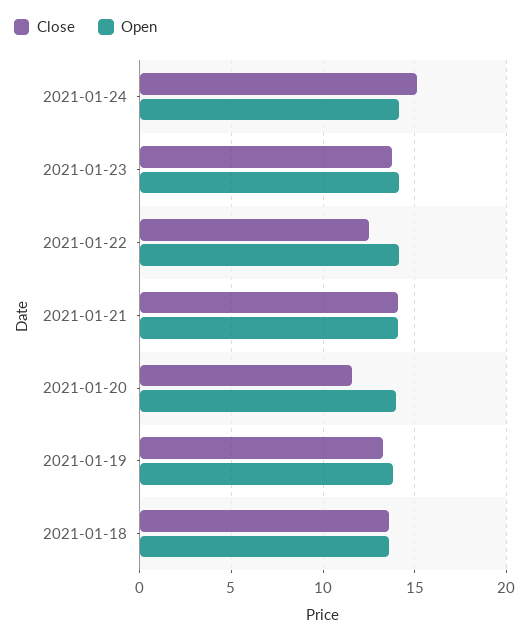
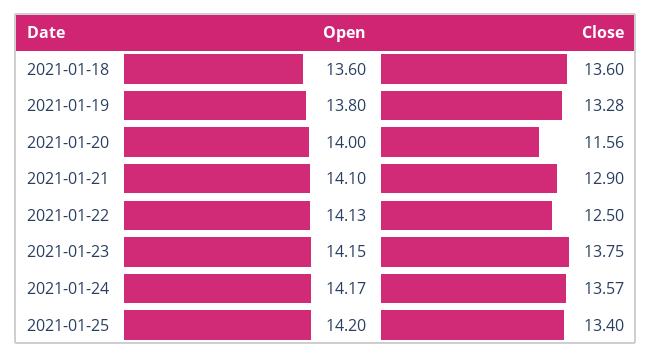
Close, 2021-01-24: 15 -> 13.57
Close, 2021-01-21: 14 -> 12.9
Open, 2021-01-25: none -> 14.2
Close, 2021-01-25: none -> 13.4

